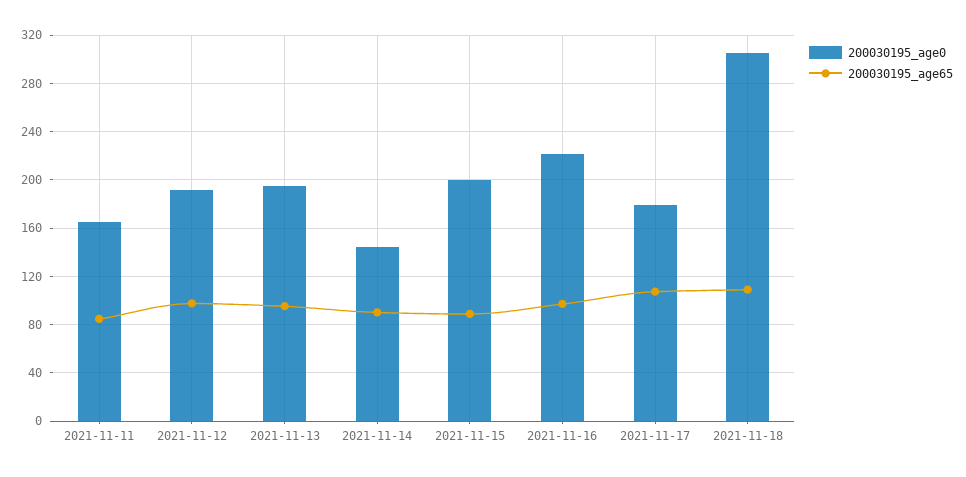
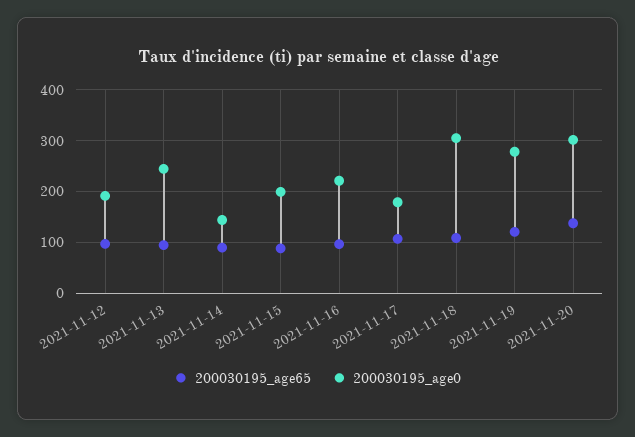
200030195_age0, 2021-11-11: 165 -> none
200030195_age65, 2021-11-11: 85 -> none
200030195_age0, 2021-11-13: 195 -> 240
200030195_age65, 2021-11-19: none -> 120
200030195_age0, 2021-11-19: none -> 280
200030195_age65, 2021-11-20: none -> 140
200030195_age0, 2021-11-20: none -> 300

